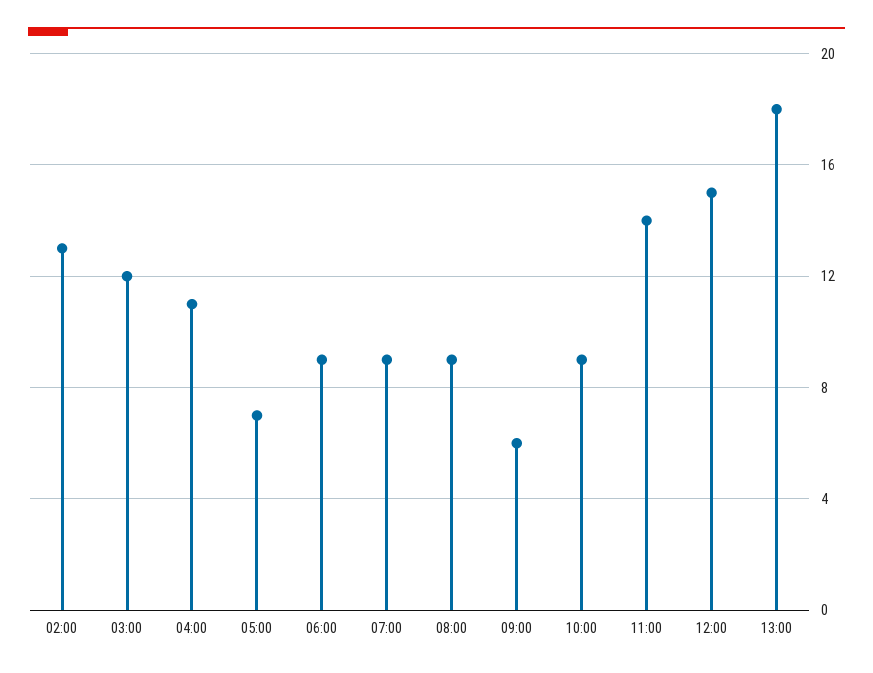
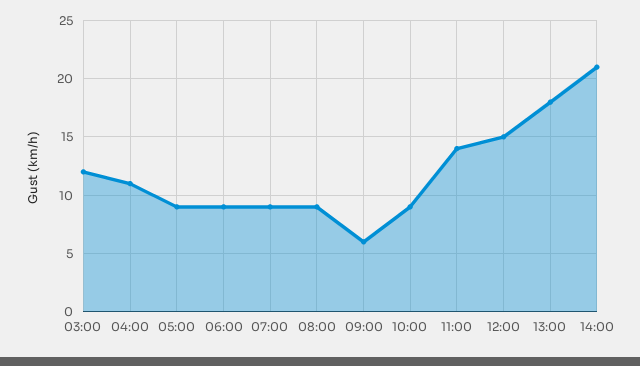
02:00: 13 -> none
05:00: 7 -> 9
14:00: none -> 21

